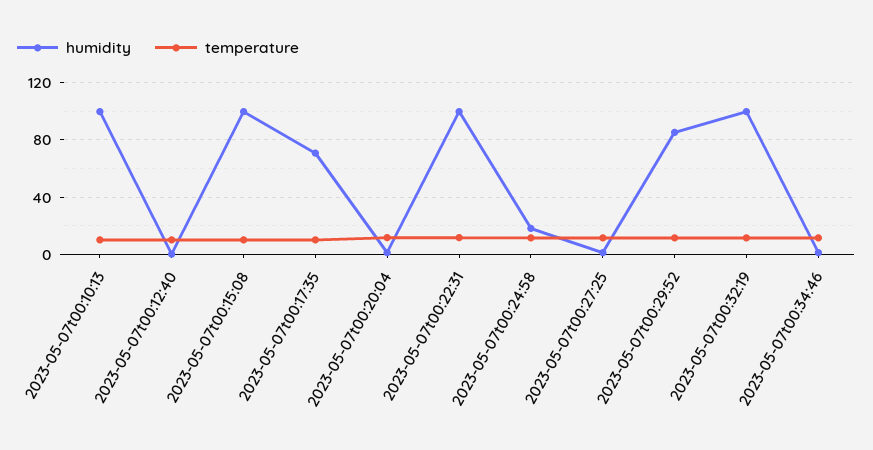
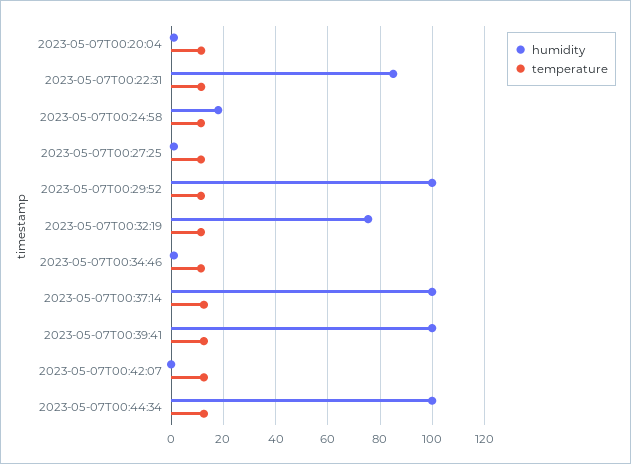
humidity, 2023-05-07t00:10:13: 100 -> none
temperature, 2023-05-07t00:10:13: 10 -> none
humidity, 2023-05-07t00:12:40: 0 -> none
temperature, 2023-05-07t00:12:40: 10 -> none
humidity, 2023-05-07t00:15:08: 100 -> none
temperature, 2023-05-07t00:15:08: 10 -> none
humidity, 2023-05-07t00:17:35: 70 -> none
temperature, 2023-05-07t00:17:35: 10 -> none
humidity, 2023-05-07t00:22:31: 100 -> 85
humidity, 2023-05-07t00:29:52: 85 -> 100
humidity, 2023-05-07t00:32:19: 100 -> 75
humidity, 2023-05-07T00:37:14: none -> 100
temperature, 2023-05-07T00:37:14: none -> 12.5
humidity, 2023-05-07T00:39:41: none -> 100
temperature, 2023-05-07T00:39:41: none -> 12.5
humidity, 2023-05-07T00:42:07: none -> 0
temperature, 2023-05-07T00:42:07: none -> 12.5
humidity, 2023-05-07T00:44:34: none -> 100
temperature, 2023-05-07T00:44:34: none -> 12.5

